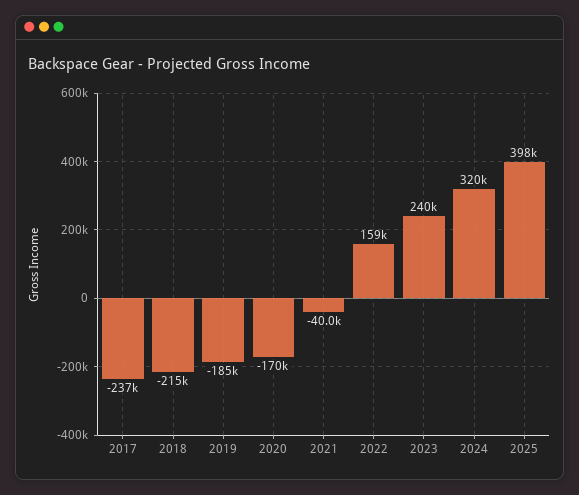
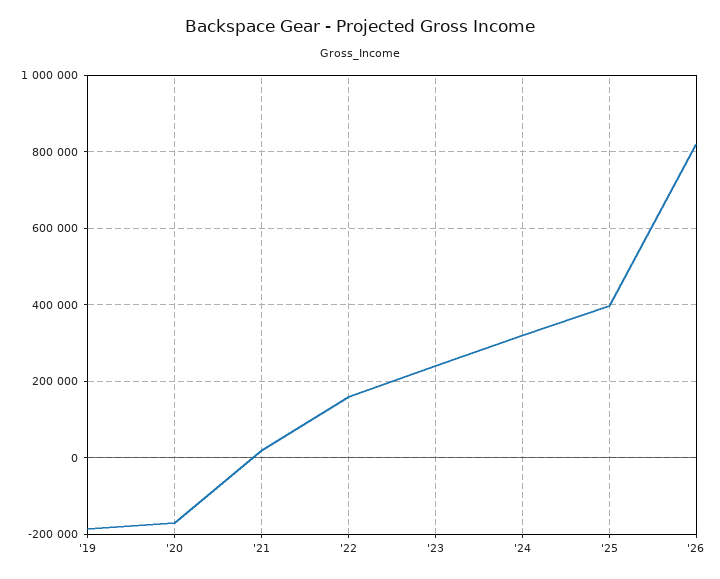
2017: -237000 -> none
2018: -215000 -> none
2021: -40000 -> 20000
'26: none -> 820000

